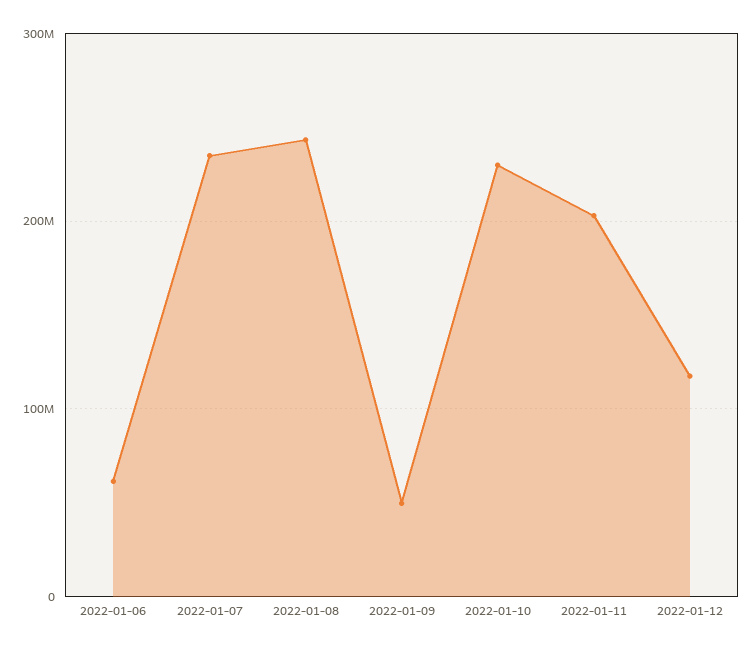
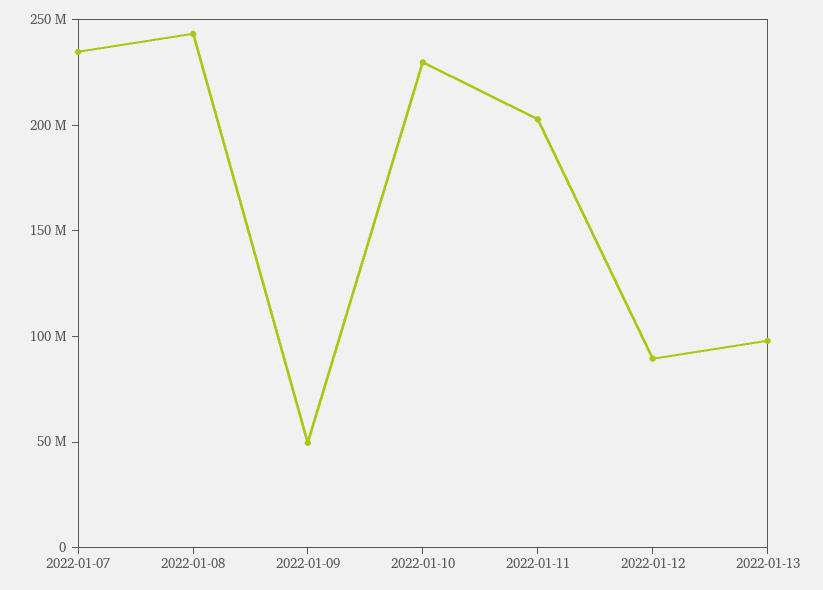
2022-01-06: 60000000 -> none
2022-01-12: 120000000 -> 90000000
2022-01-13: none -> 100000000

